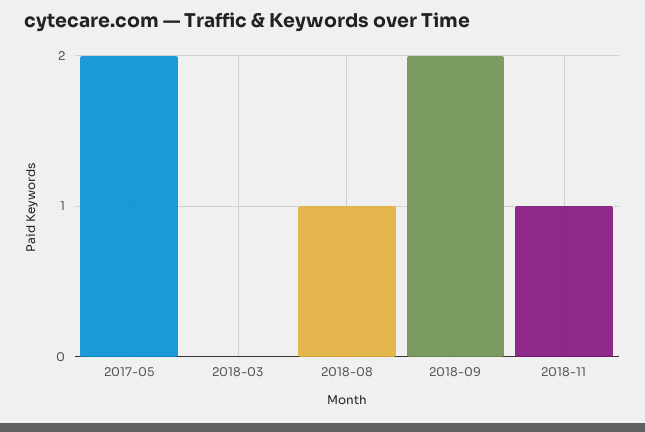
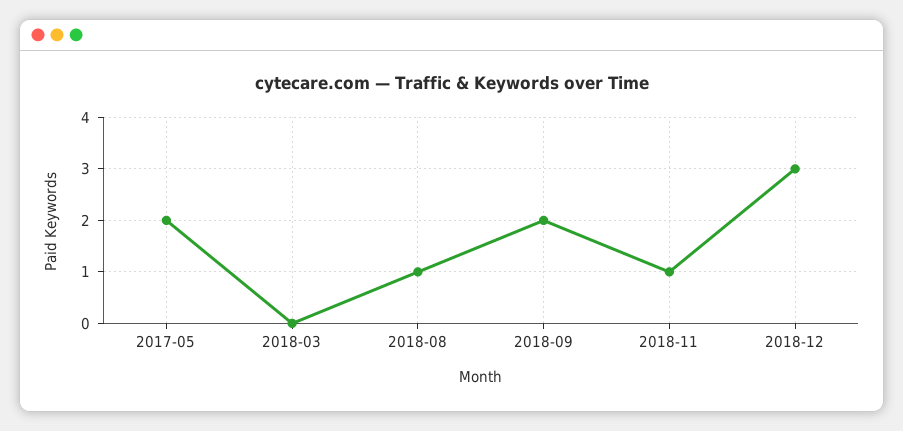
2018-12: none -> 3

